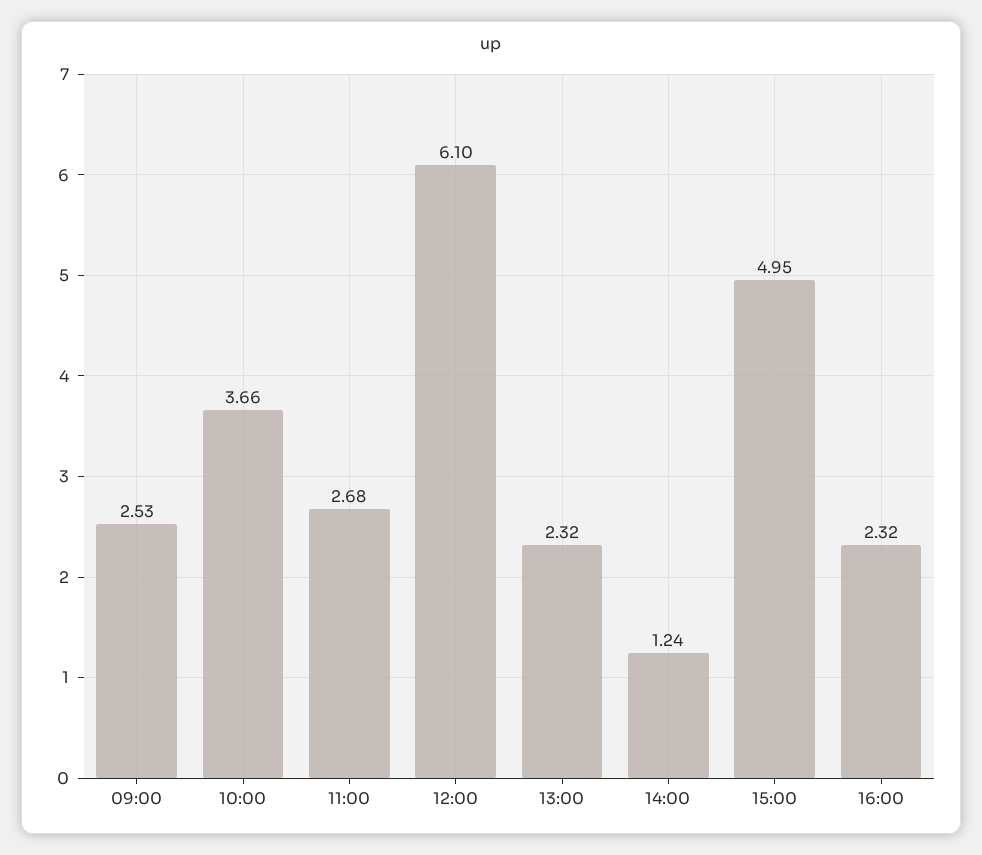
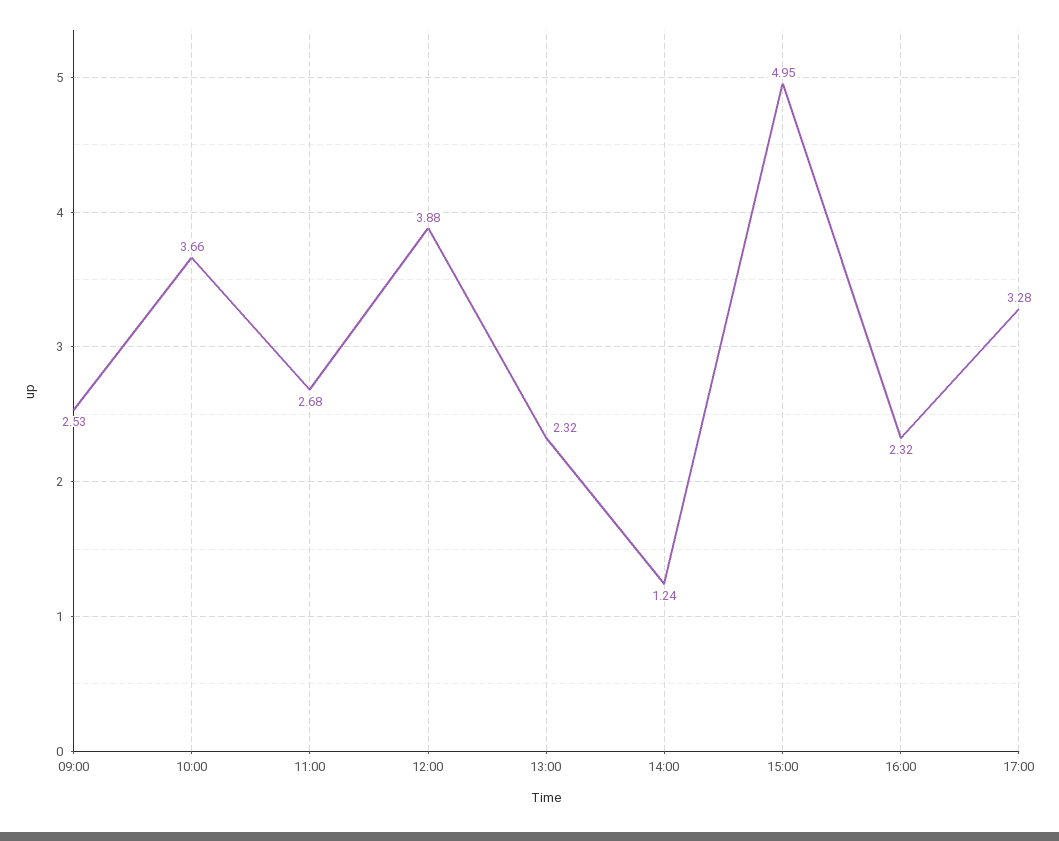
12:00: 6.1 -> 3.88
17:00: none -> 3.28

